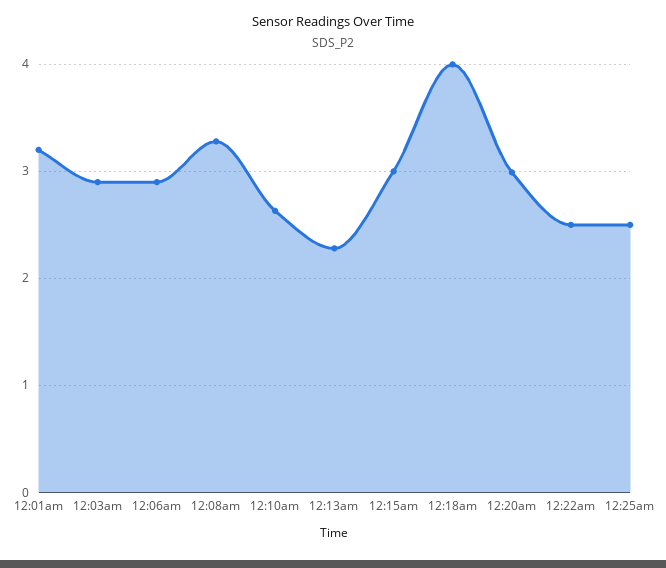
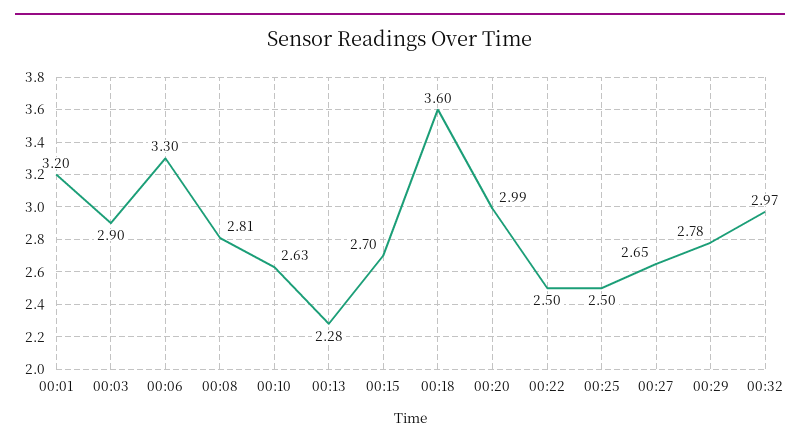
12:06am: 2.9 -> 3.3
12:08am: 3.3 -> 2.81
12:15am: 3 -> 2.7
12:18am: 4 -> 3.6
00:27: none -> 2.65
00:29: none -> 2.78
00:32: none -> 2.97

